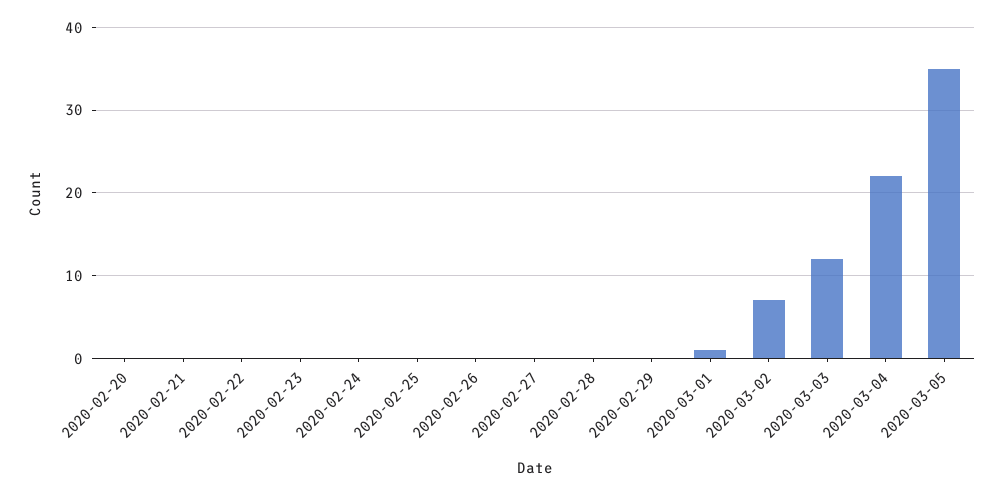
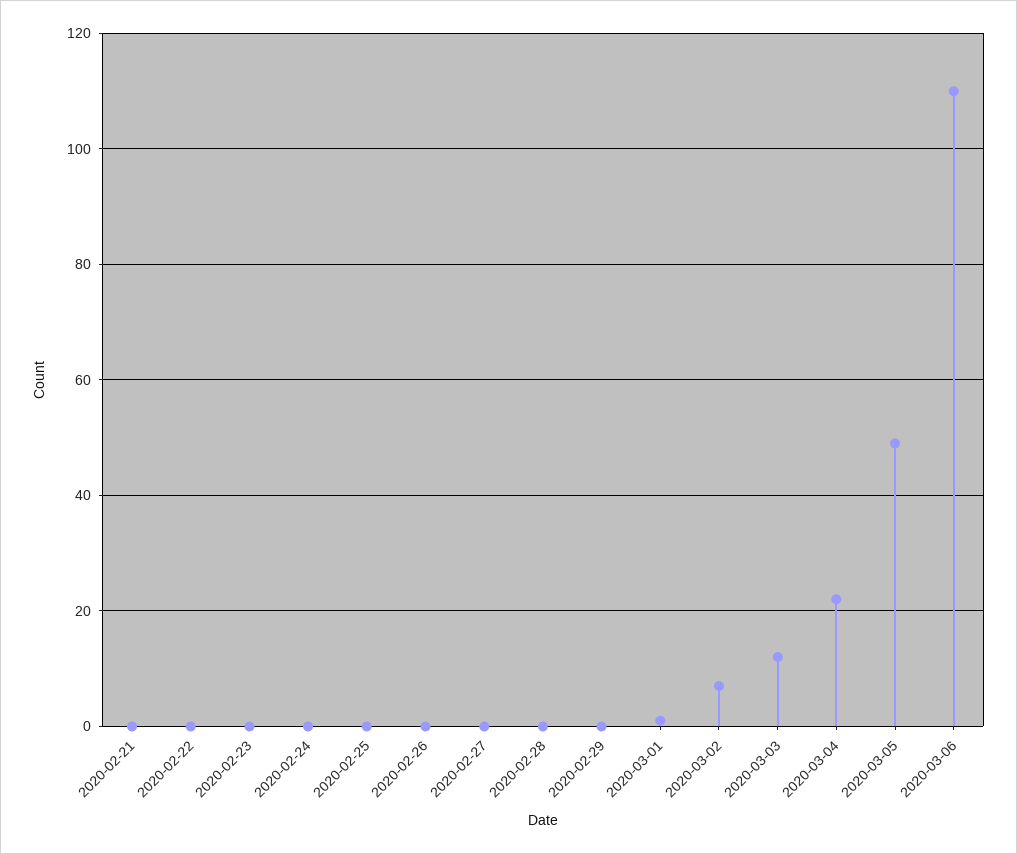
2020-02-20: 0 -> none
2020-03-05: 35 -> 50
2020-03-06: none -> 110

